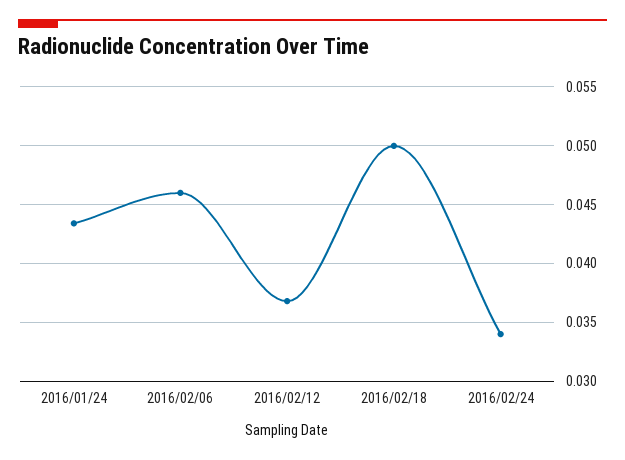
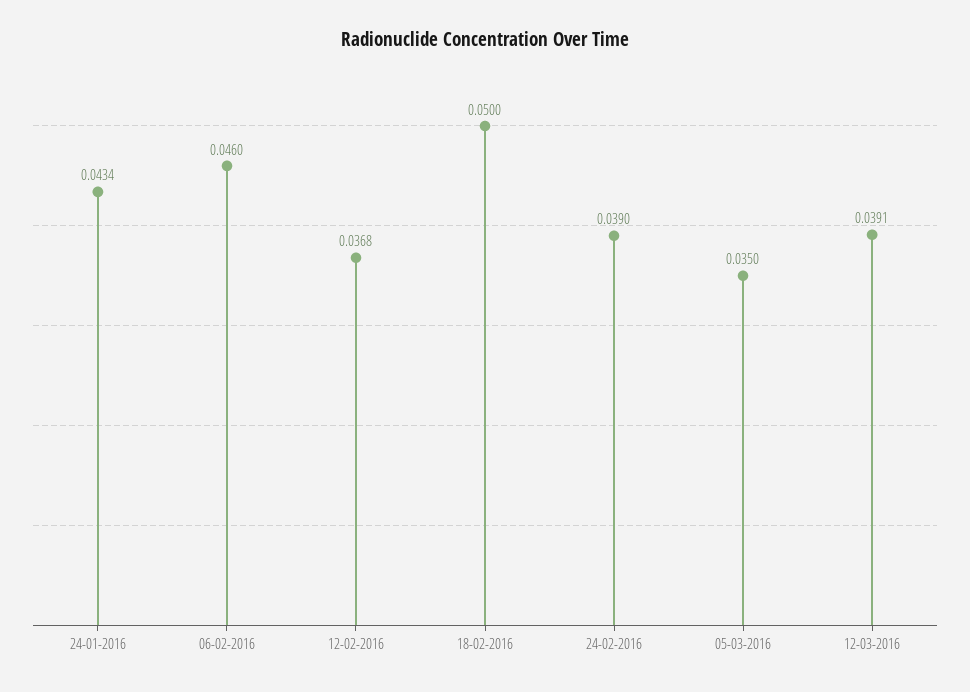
2016/02/24: 0.034 -> 0.039
05-03-2016: none -> 0.035
12-03-2016: none -> 0.0391

